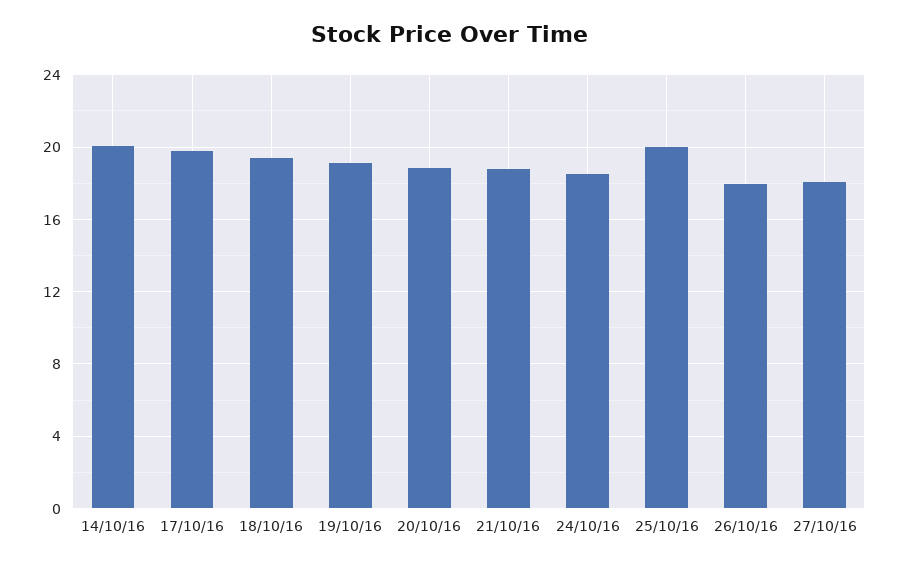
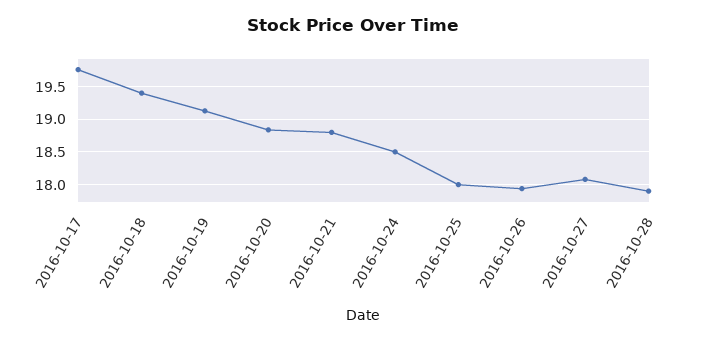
14/10/16: 20 -> none
25/10/16: 20 -> 18
2016-10-28: none -> 17.9

